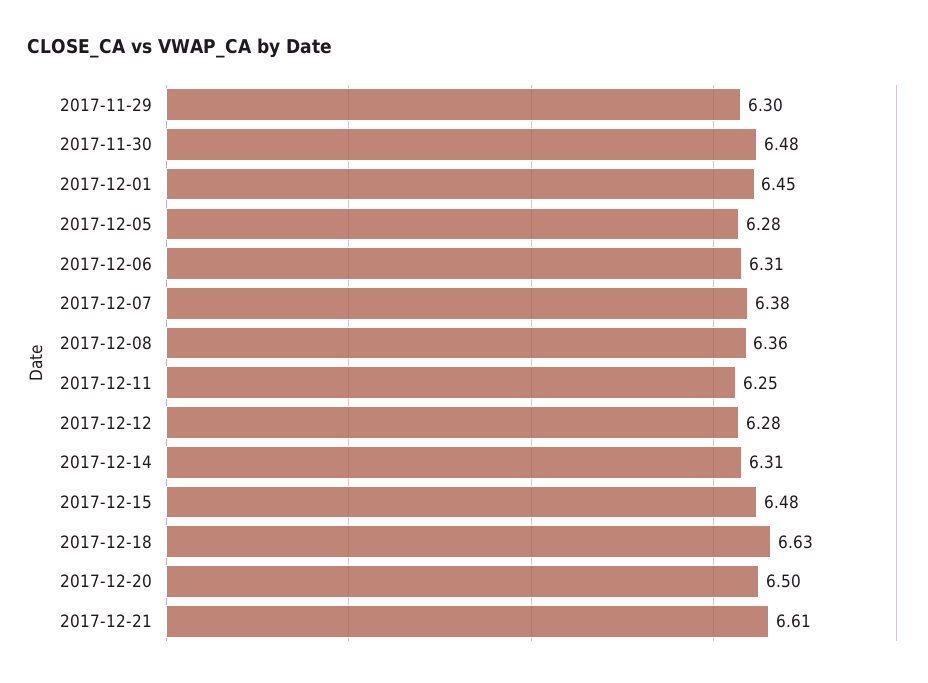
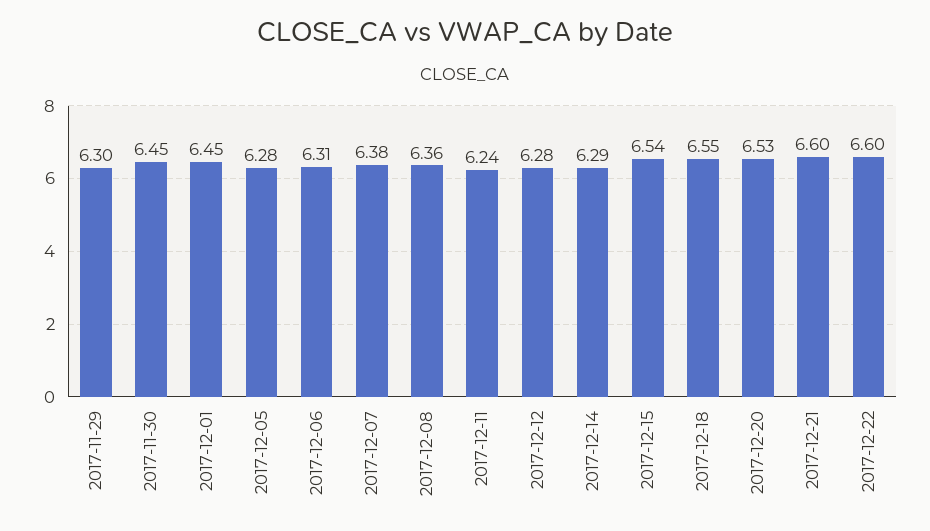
2017-11-30: 6.48 -> 6.45
2017-12-11: 6.25 -> 6.24
2017-12-14: 6.31 -> 6.29
2017-12-15: 6.48 -> 6.54
2017-12-18: 6.63 -> 6.55
2017-12-20: 6.5 -> 6.53
2017-12-21: 6.61 -> 6.6
2017-12-22: none -> 6.6

